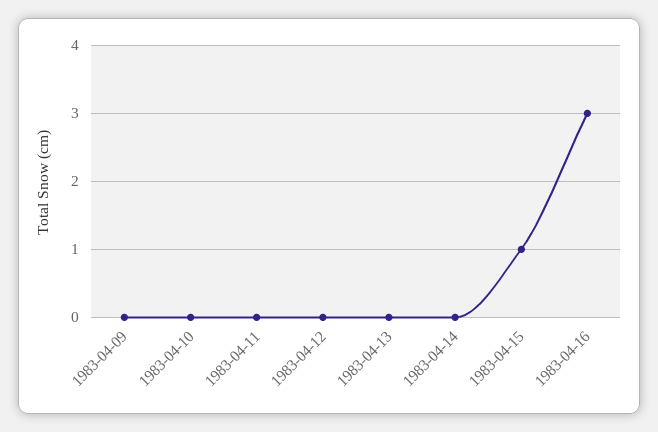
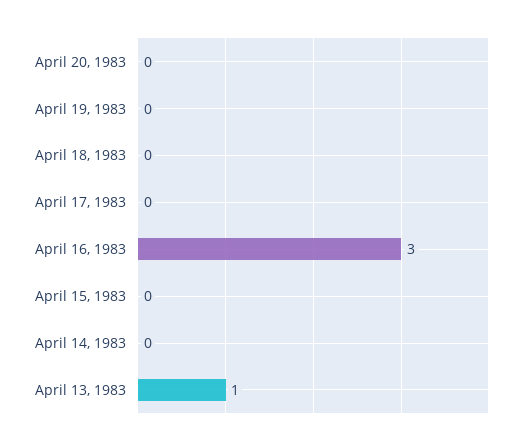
1983-04-09: 0 -> none
1983-04-10: 0 -> none
1983-04-11: 0 -> none
1983-04-12: 0 -> none
1983-04-13: 0 -> 1
1983-04-15: 1 -> 0
April 20, 1983: none -> 0
April 19, 1983: none -> 0
April 18, 1983: none -> 0
April 17, 1983: none -> 0

